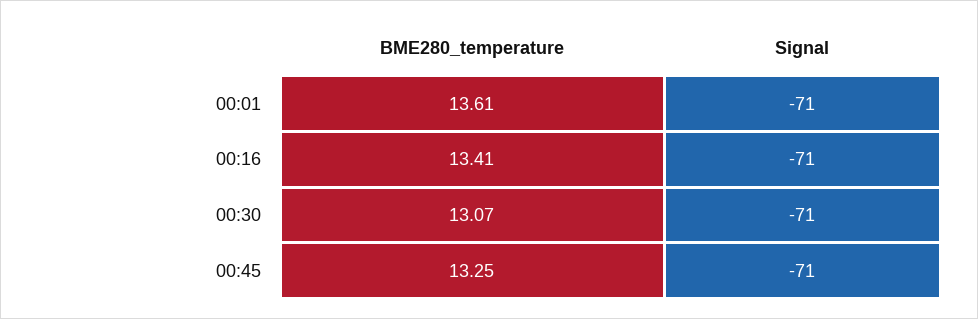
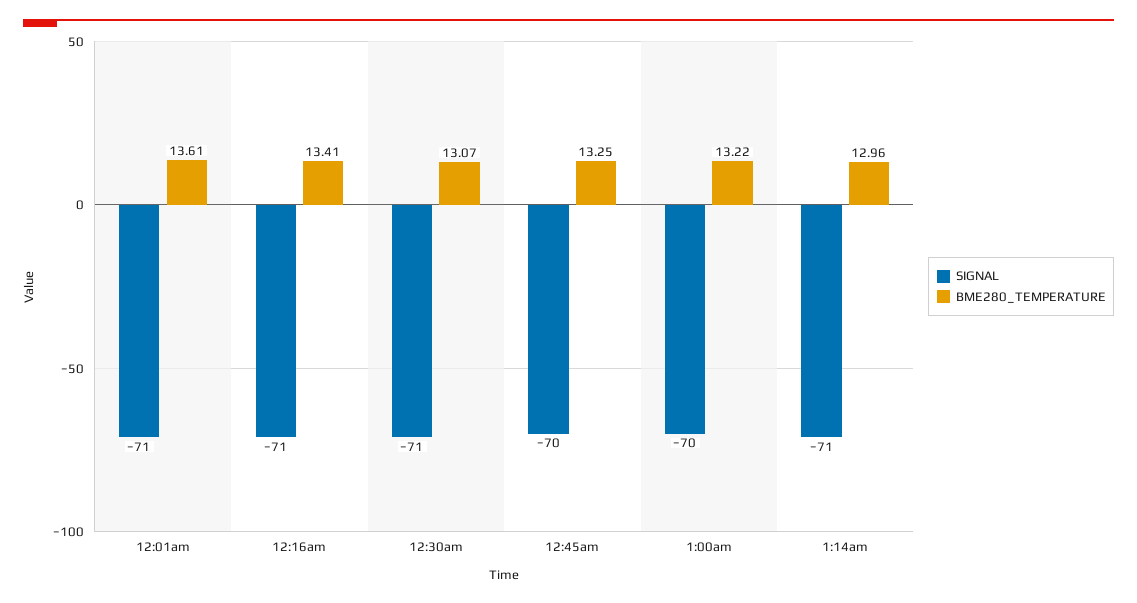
Signal, 00:45: -71 -> -70
Signal, 1:00am: none -> -70
BME280_temperature, 1:00am: none -> 13.22
Signal, 1:14am: none -> -71
BME280_temperature, 1:14am: none -> 12.96

